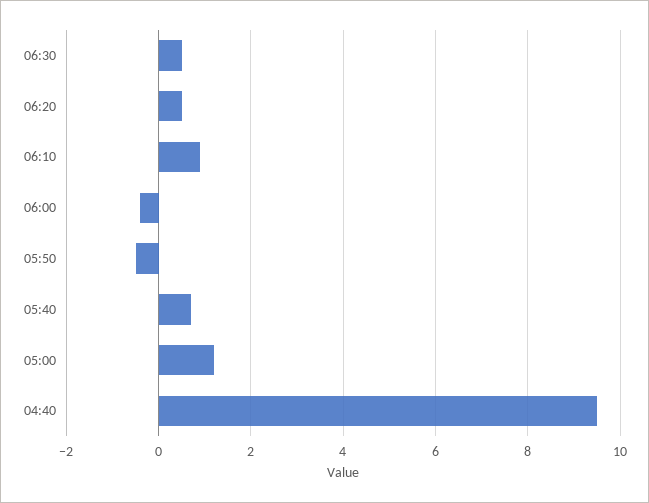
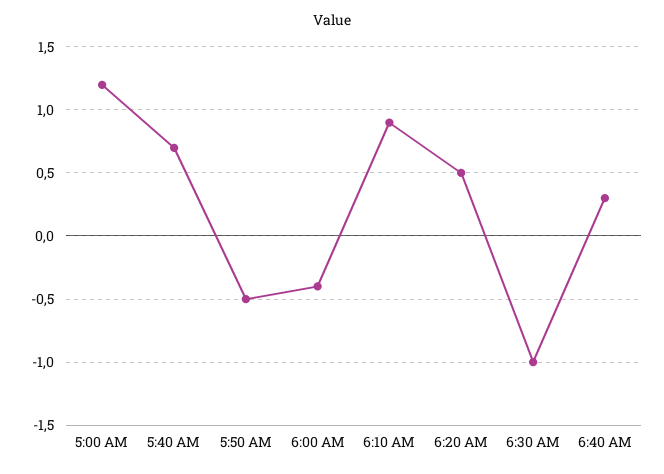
06:30: 0.5 -> -1
04:40: 9.5 -> none
6:40 AM: none -> 0.3

